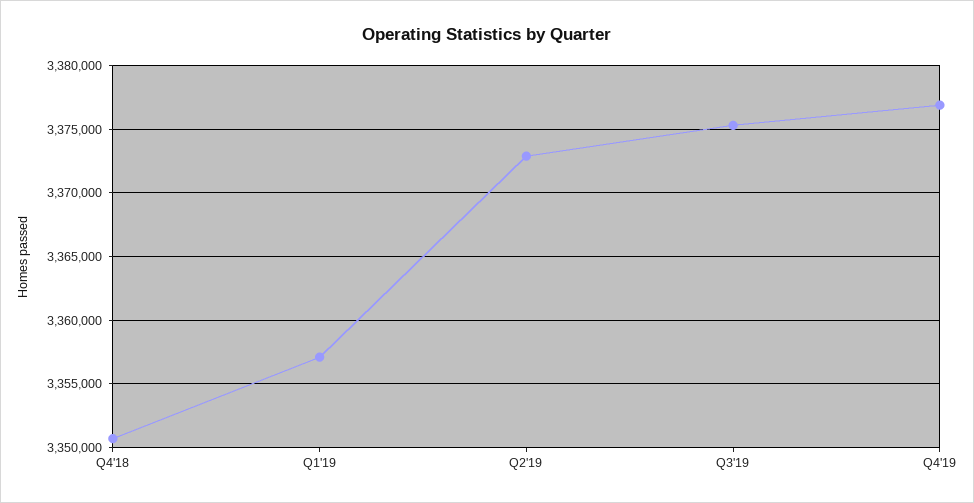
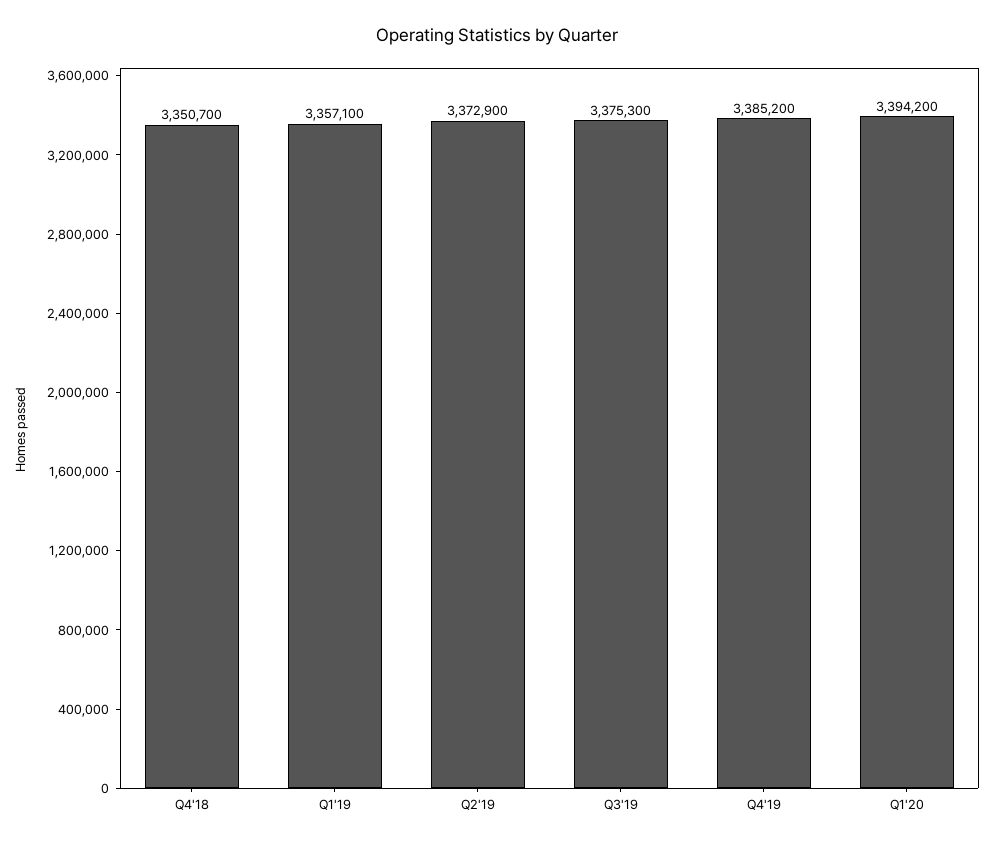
Q4'19: 3377000 -> 3385200
Q1'20: none -> 3394200

